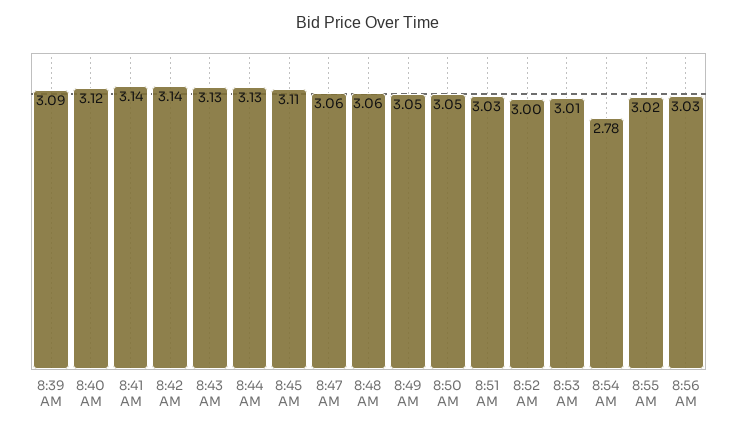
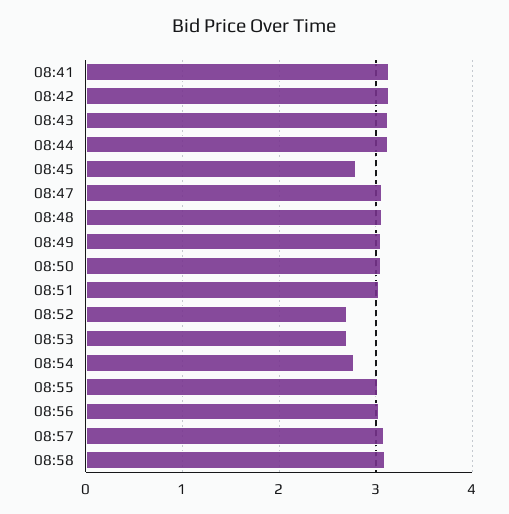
8:39 AM: 3.09 -> none
8:40 AM: 3.12 -> none
8:45 AM: 3.11 -> 2.8
8:52 AM: 3 -> 2.7
8:53 AM: 3.01 -> 2.7
08:57: none -> 3.1
08:58: none -> 3.1

